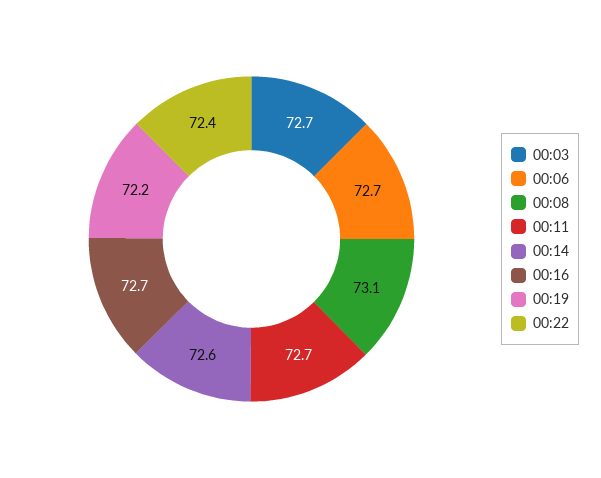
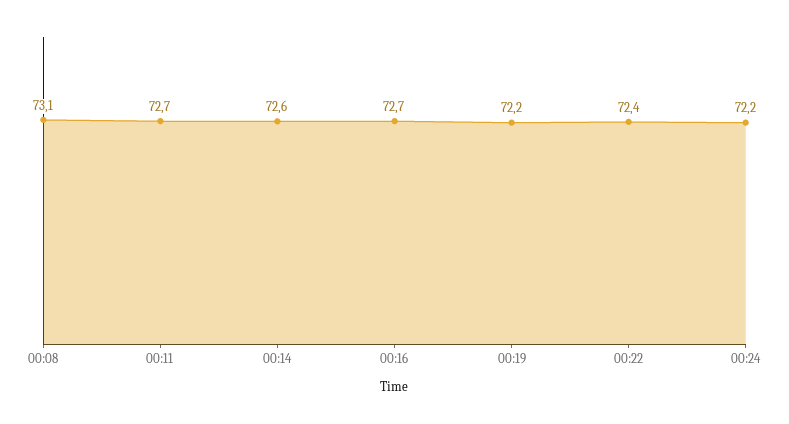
00:03: 72.7 -> none
00:06: 72.7 -> none
00:24: none -> 72.2

